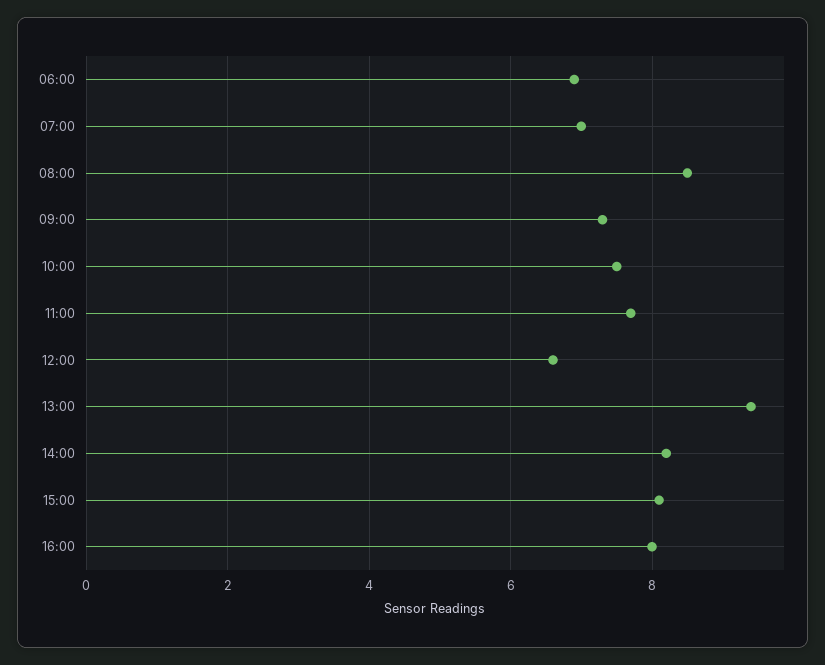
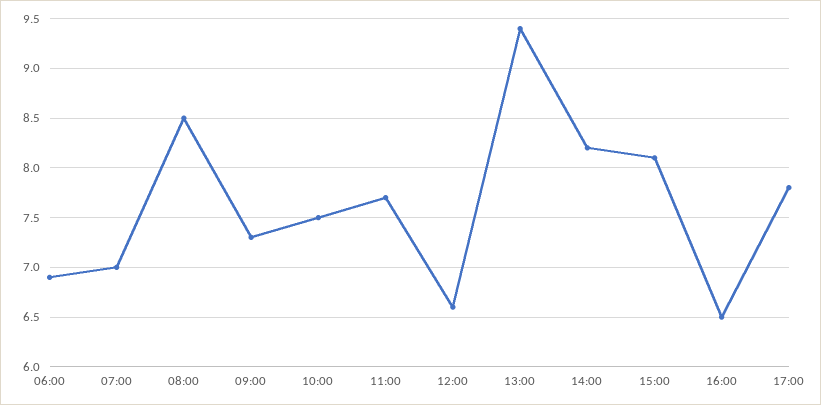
16:00: 8 -> 6.5
17:00: none -> 7.8

